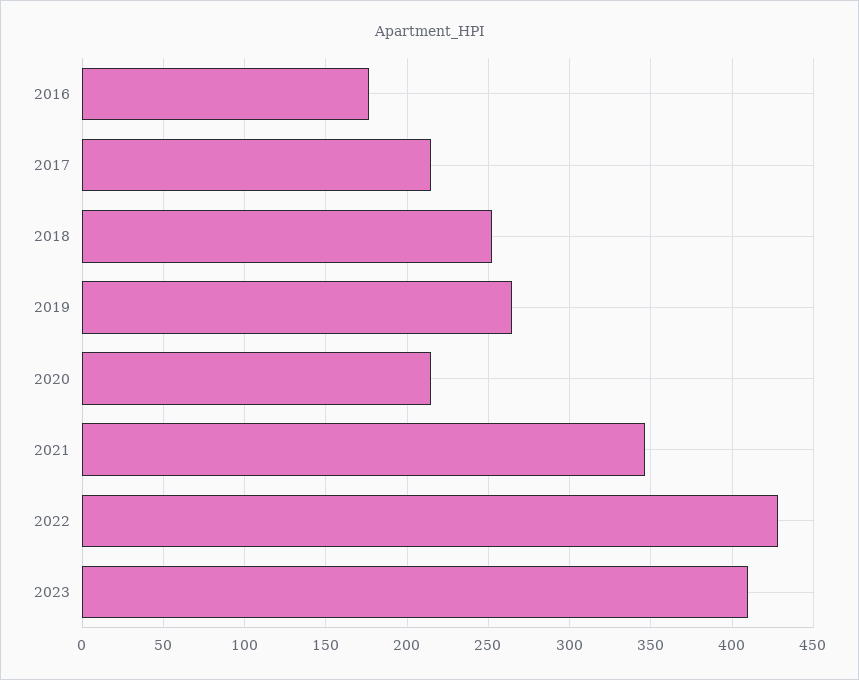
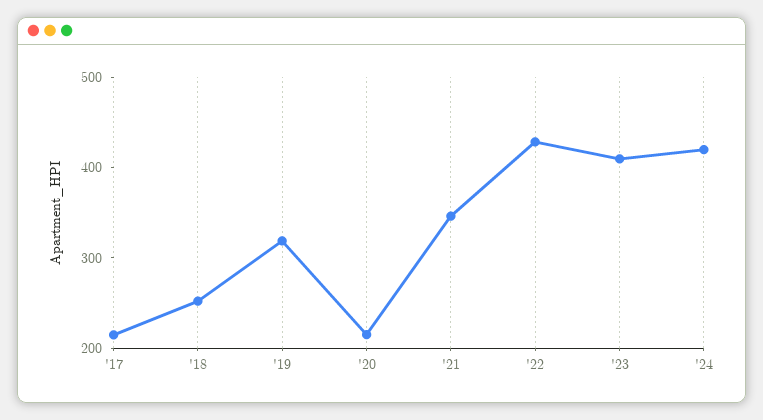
2016: 175 -> none
2019: 265 -> 320
'24: none -> 420

